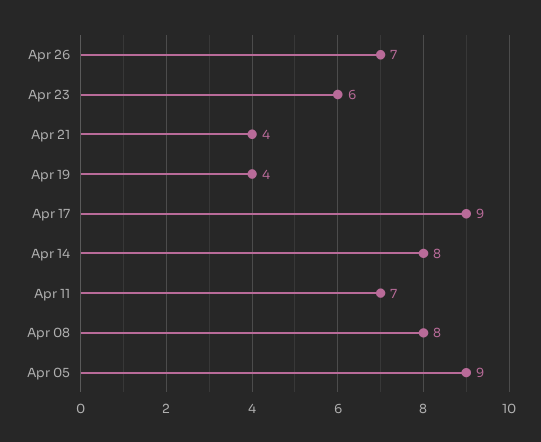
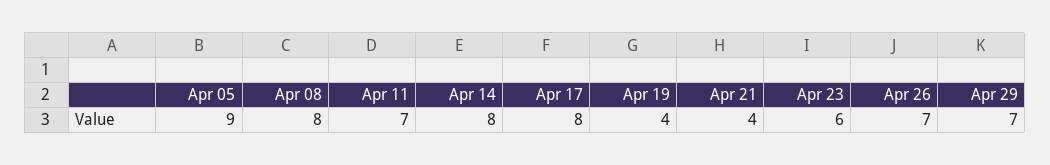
Apr 17: 9 -> 8
Apr 29: none -> 7

